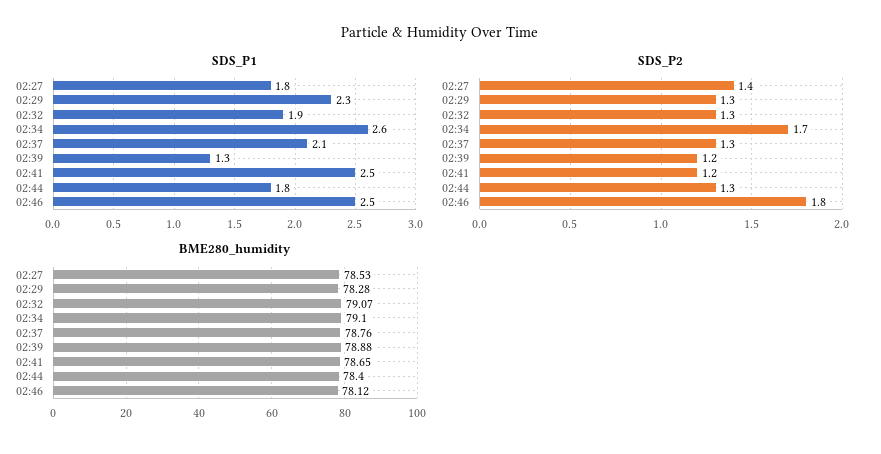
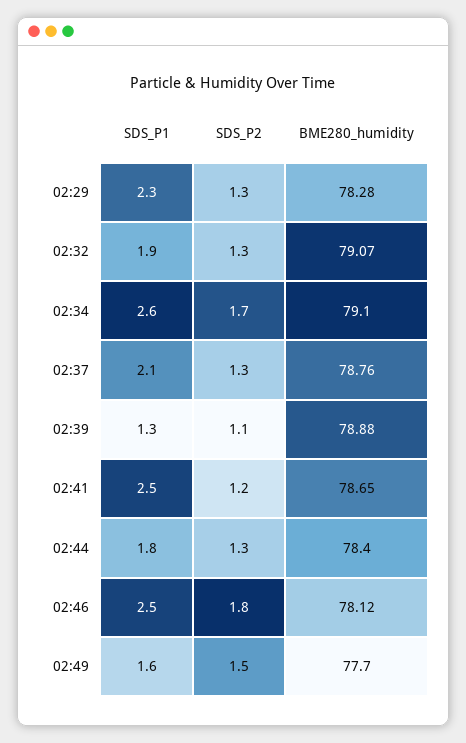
SDS_P1, 02:27: 1.8 -> none
SDS_P2, 02:27: 1.4 -> none
SDS_P2, 02:39: 1.2 -> 1.1
BME280_humidity, 02:27: 78.53 -> none
SDS_P1, 02:49: none -> 1.6
SDS_P2, 02:49: none -> 1.5
BME280_humidity, 02:49: none -> 77.7

